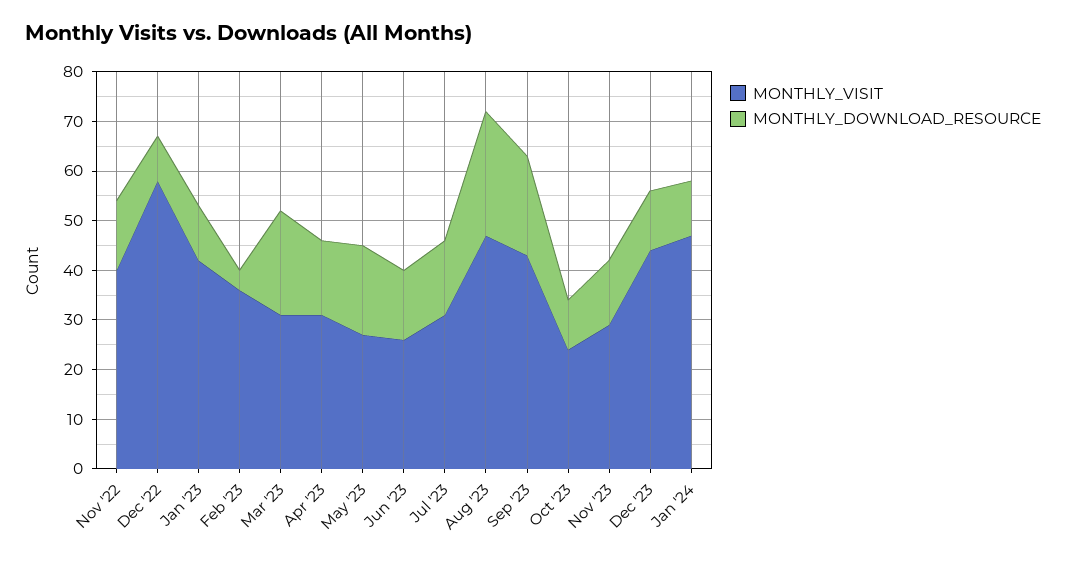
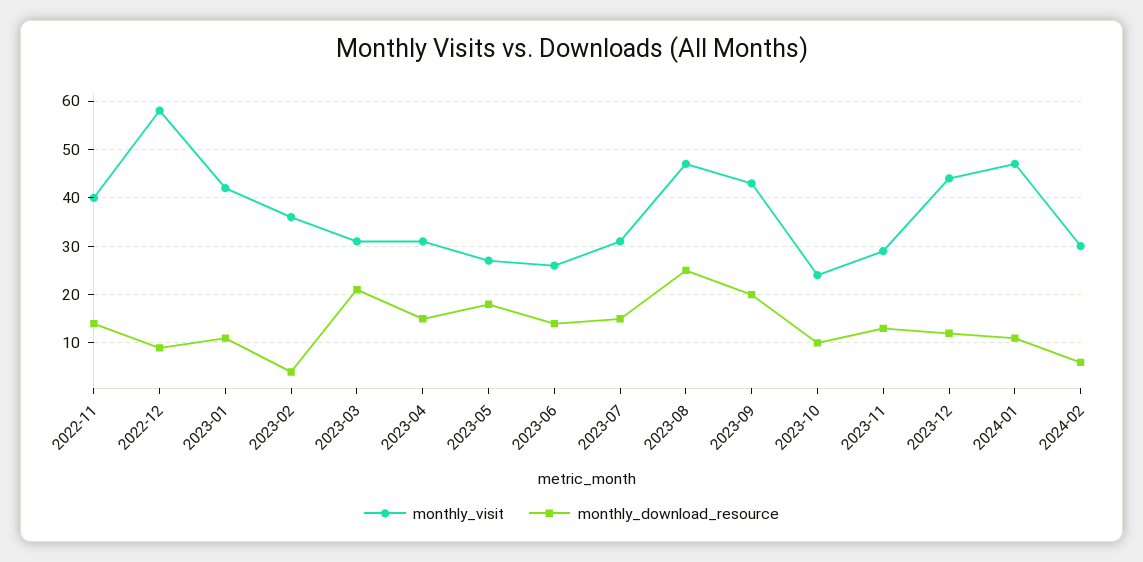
MONTHLY_VISIT, 2024-02: none -> 30
MONTHLY_DOWNLOAD_RESOURCE, 2024-02: none -> 5

